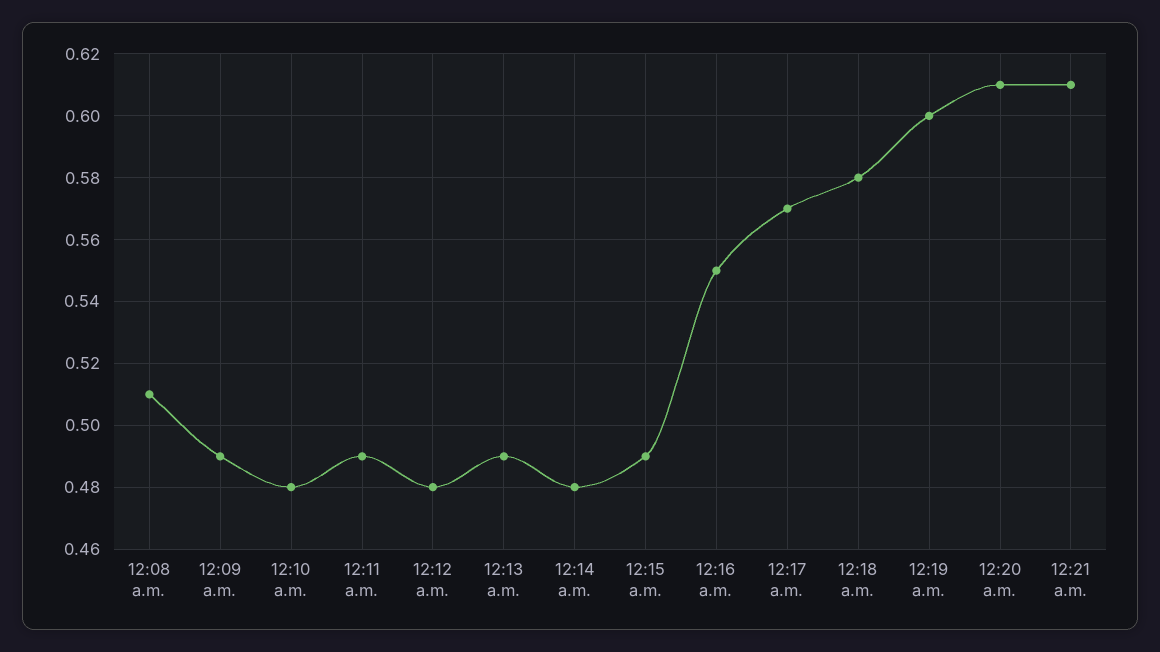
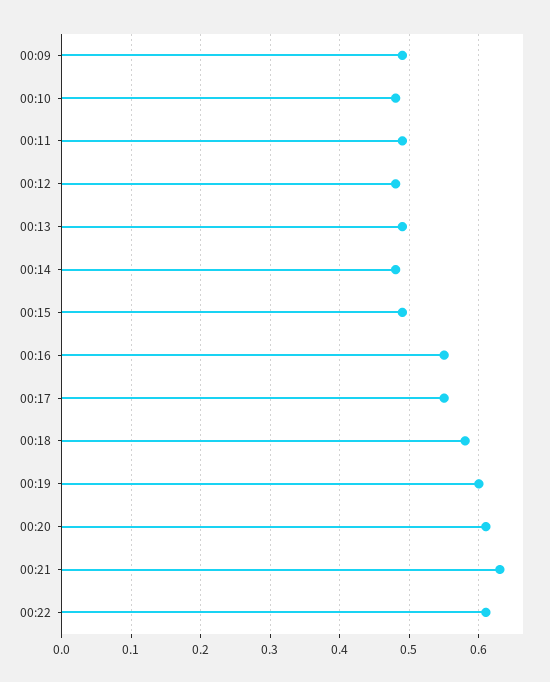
12:08 a.m.: 0.51 -> none
12:17 a.m.: 0.57 -> 0.55
12:21 a.m.: 0.61 -> 0.63
00:22: none -> 0.61

